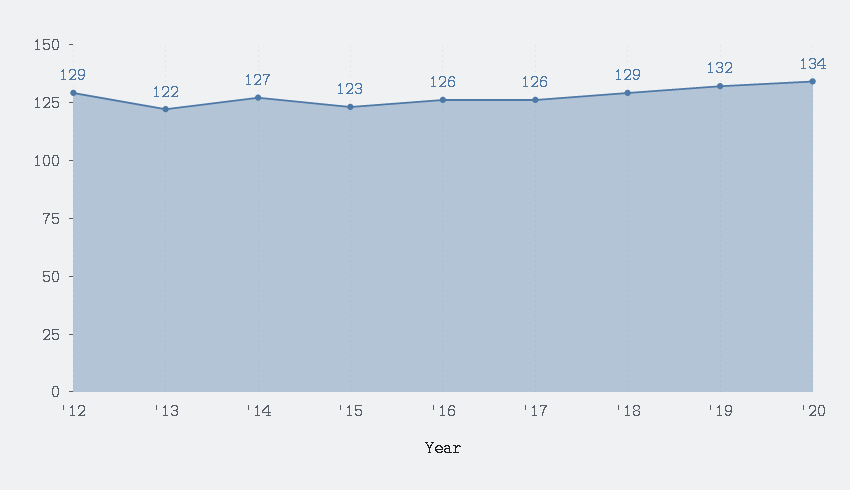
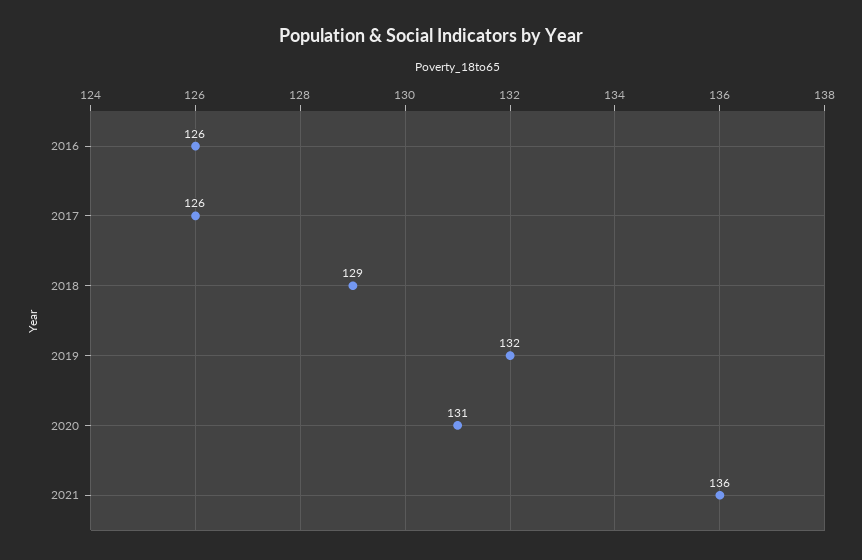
'12: 129 -> none
'13: 122 -> none
'14: 127 -> none
'15: 123 -> none
'20: 134 -> 131
2021: none -> 136

